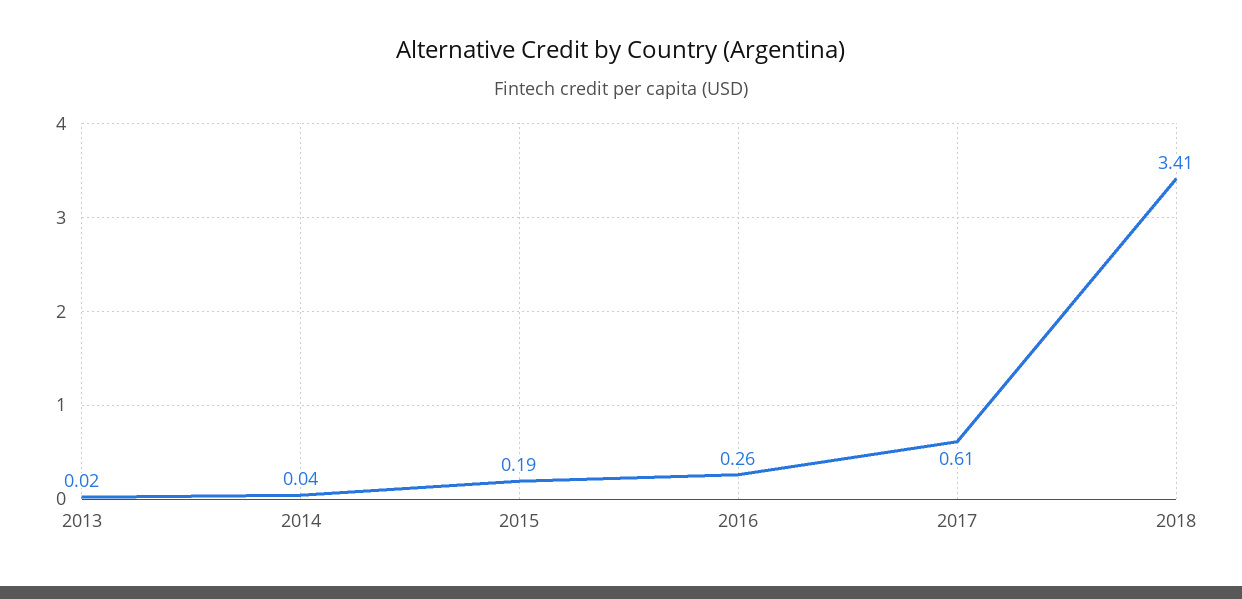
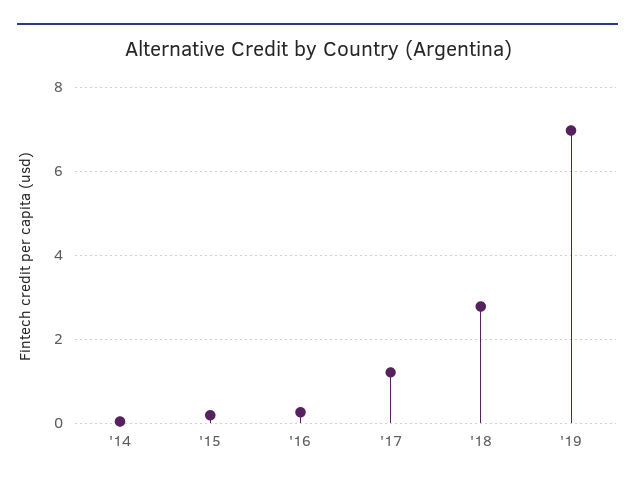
2013: 0.02 -> none
2017: 0.61 -> 1.2
2018: 3.41 -> 2.8
'19: none -> 7

